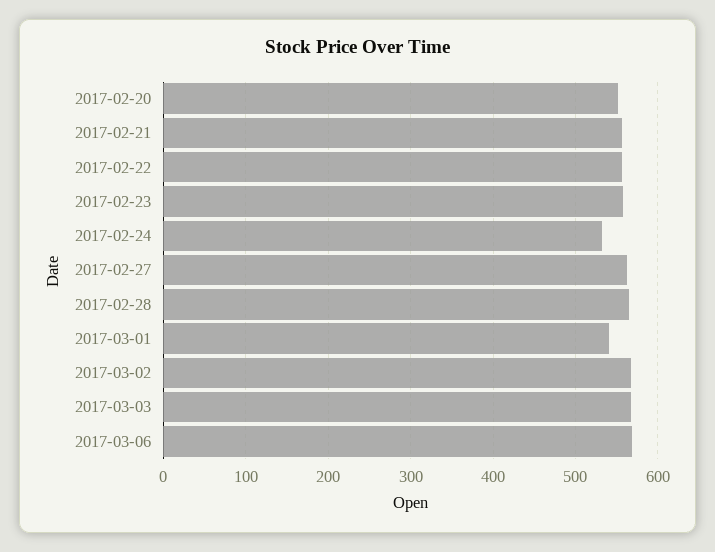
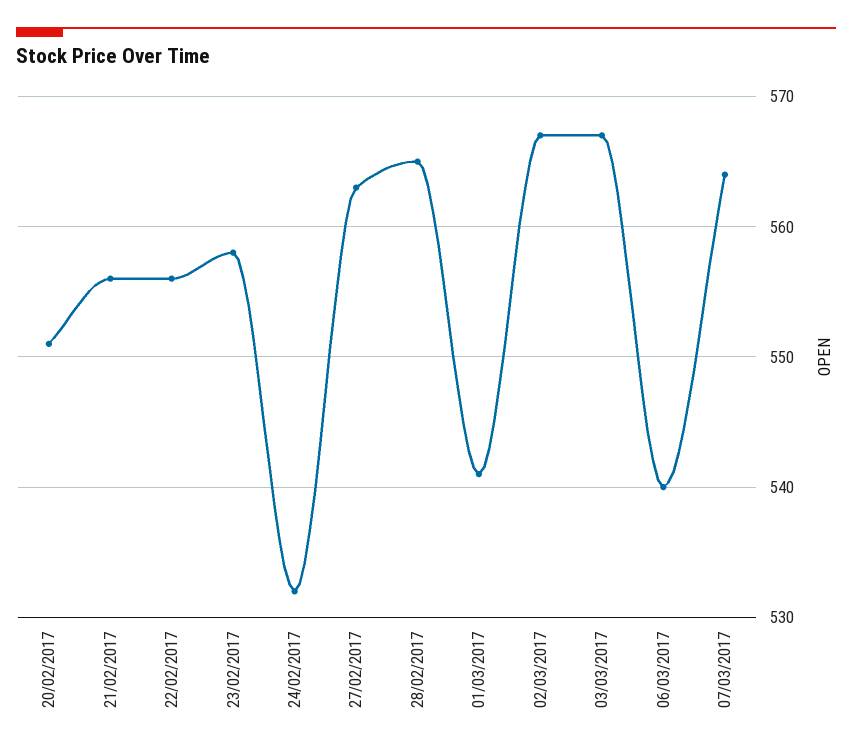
2017-03-06: 570 -> 540
07/03/2017: none -> 564

